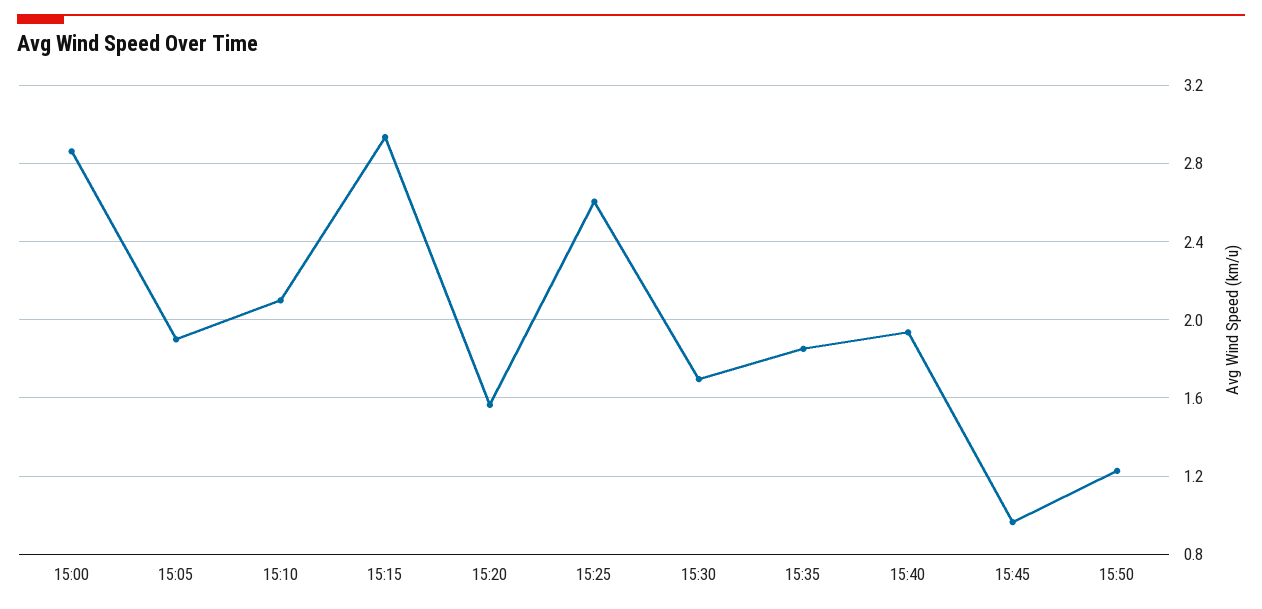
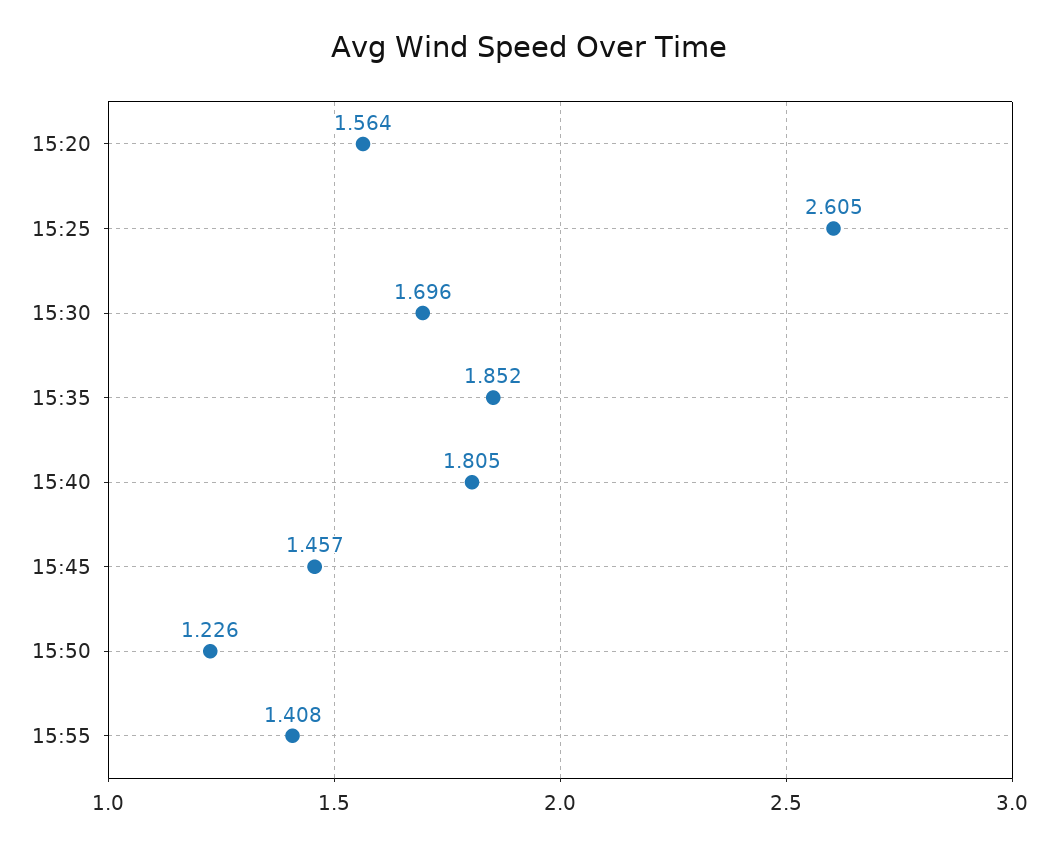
15:00: 2.85 -> none
15:05: 1.9 -> none
15:10: 2.1 -> none
15:15: 2.95 -> none
15:40: 1.95 -> 1.805
15:45: 0.95 -> 1.457
15:55: none -> 1.408

